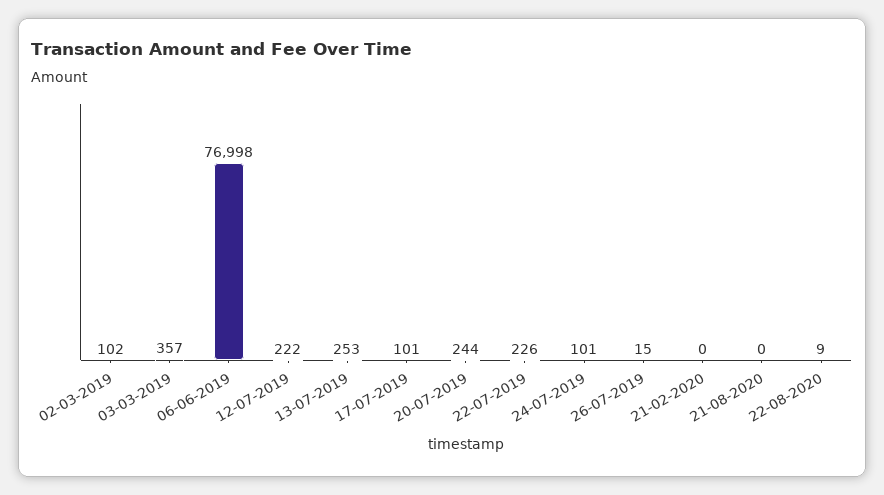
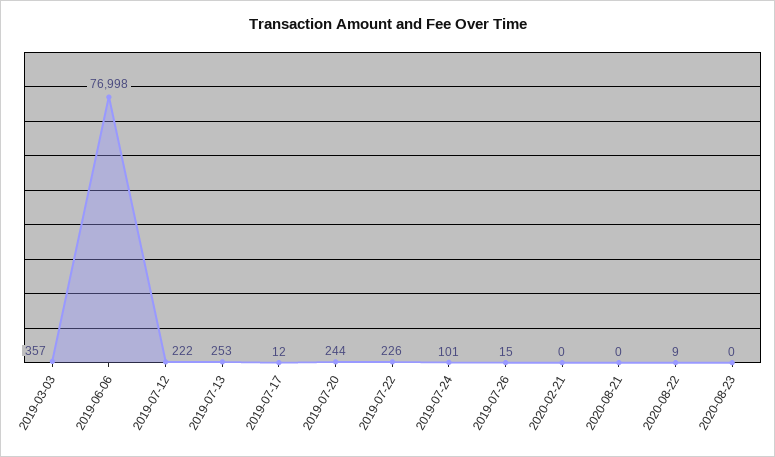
02-03-2019: 102 -> none
17-07-2019: 101 -> 12
2020-08-23: none -> 0

